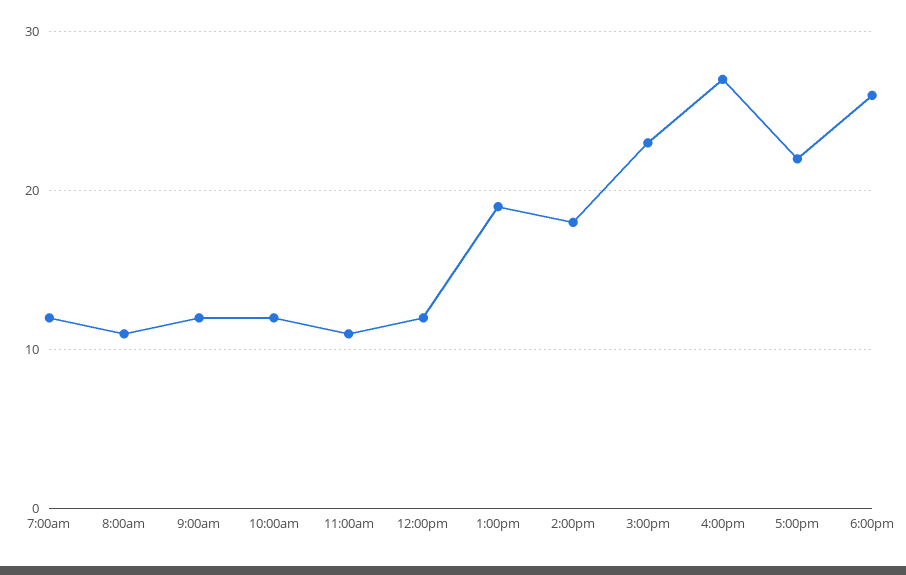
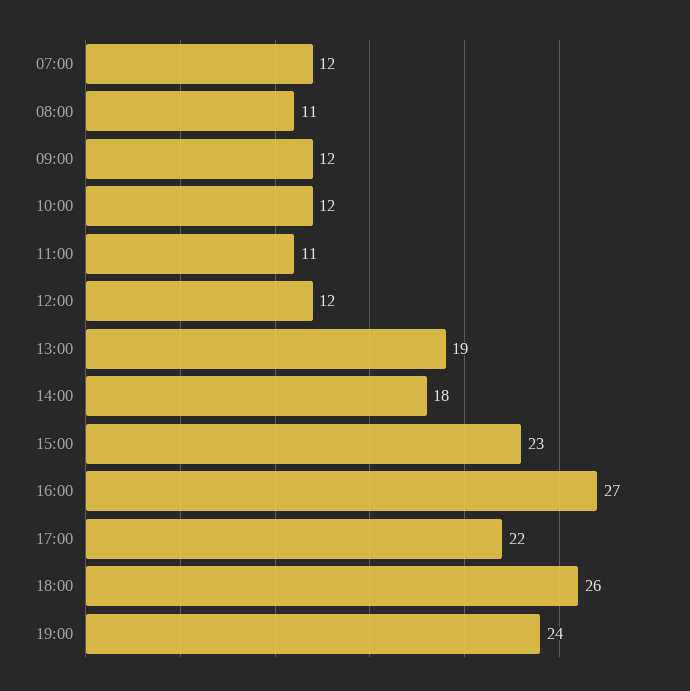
19:00: none -> 24

